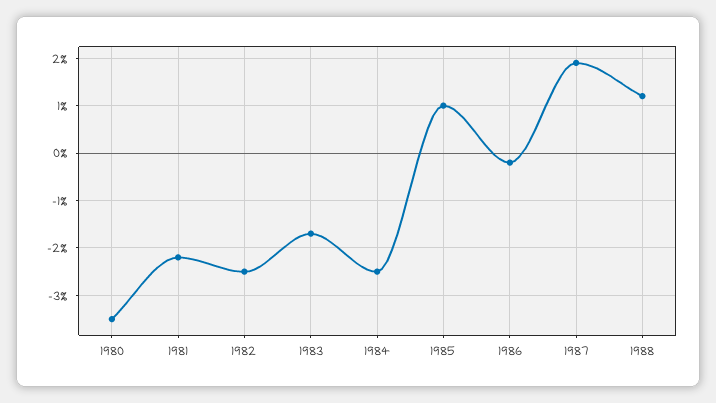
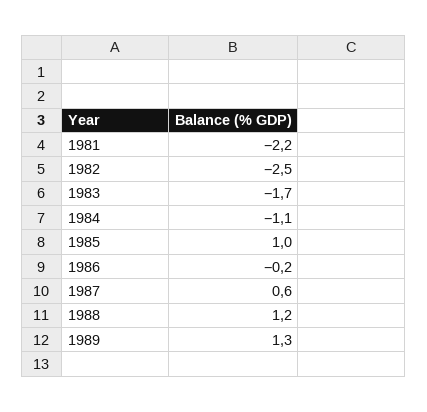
1980: -3.5 -> none
1984: -2.5 -> -1.1
1987: 2 -> 0.6
1989: none -> 1.3

